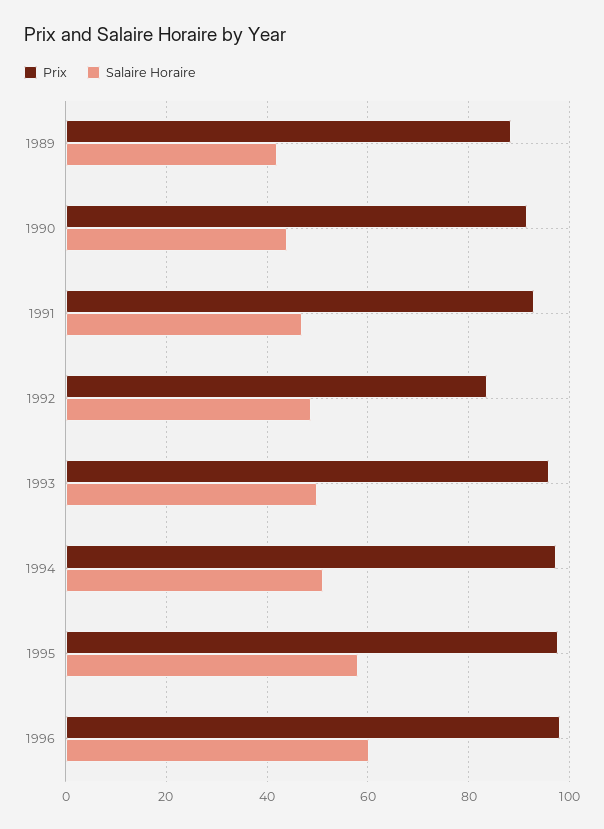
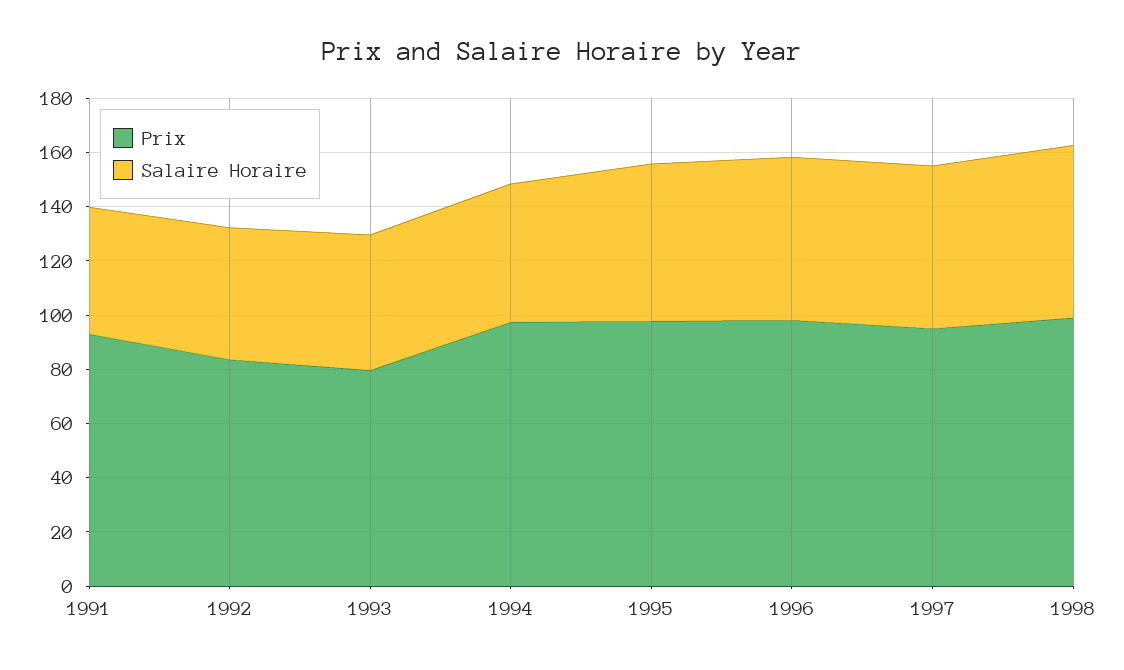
Prix, 1989: 88 -> none
Salaire Horaire, 1989: 42 -> none
Prix, 1990: 92 -> none
Salaire Horaire, 1990: 44 -> none
Prix, 1993: 96 -> 80
Prix, 1997: none -> 95
Salaire Horaire, 1997: none -> 60
Prix, 1998: none -> 100
Salaire Horaire, 1998: none -> 65

